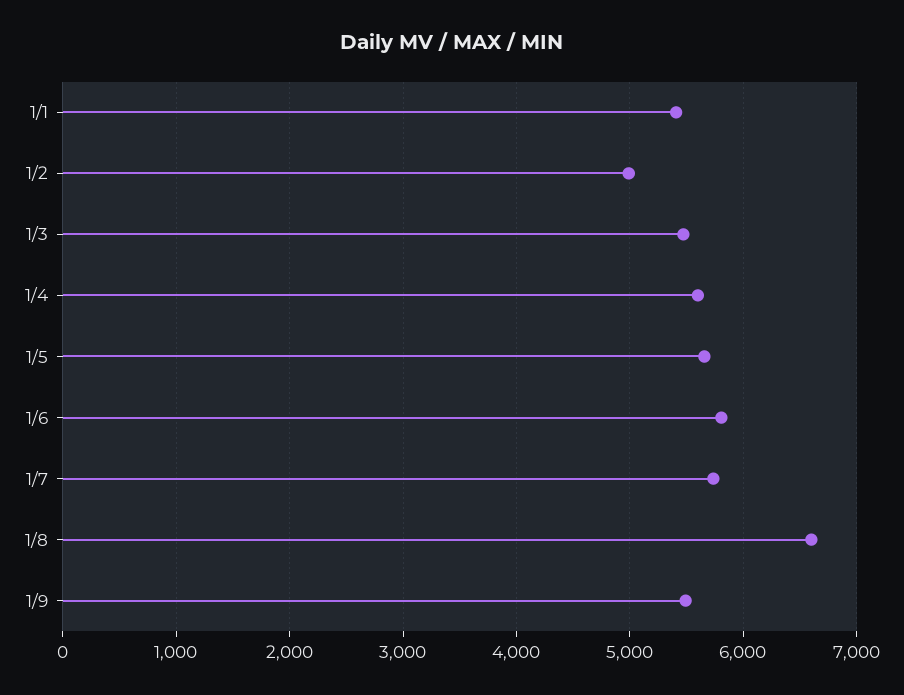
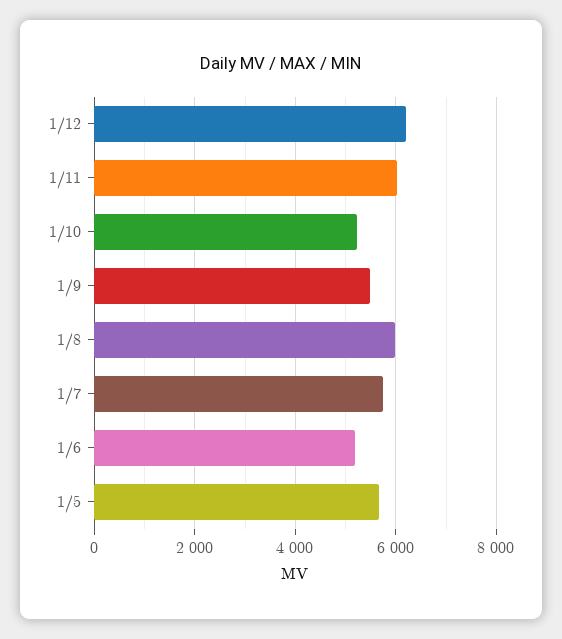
1/1: 5400 -> none
1/2: 5000 -> none
1/3: 5500 -> none
1/4: 5600 -> none
1/6: 5800 -> 5200
1/8: 6600 -> 6000
1/12: none -> 6200
1/11: none -> 6000
1/10: none -> 5200

